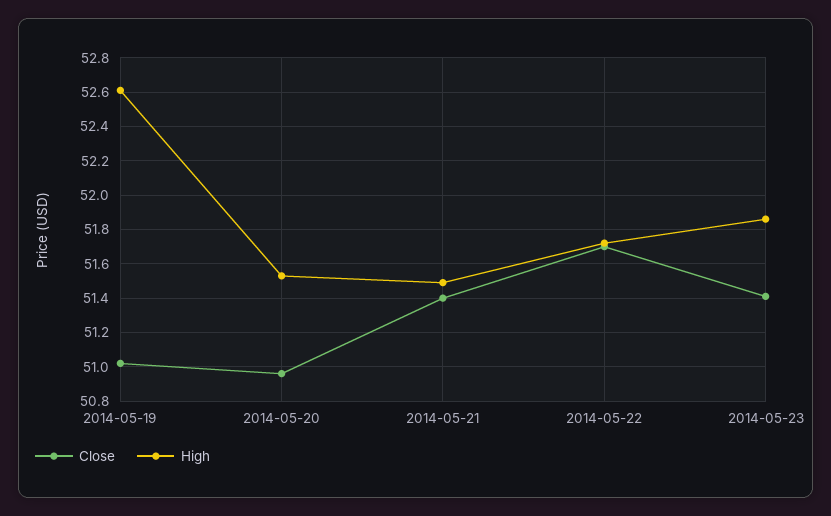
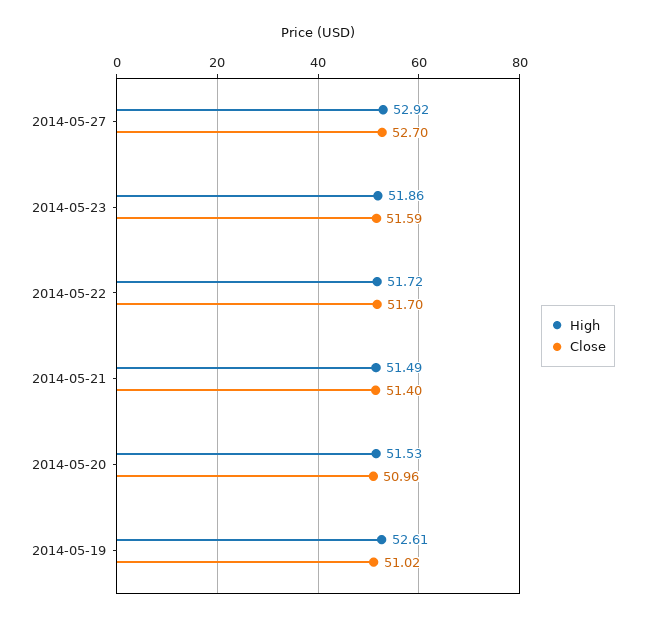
Close, 2014-05-23: 51.4 -> 51.59
High, 2014-05-27: none -> 52.92
Close, 2014-05-27: none -> 52.7

